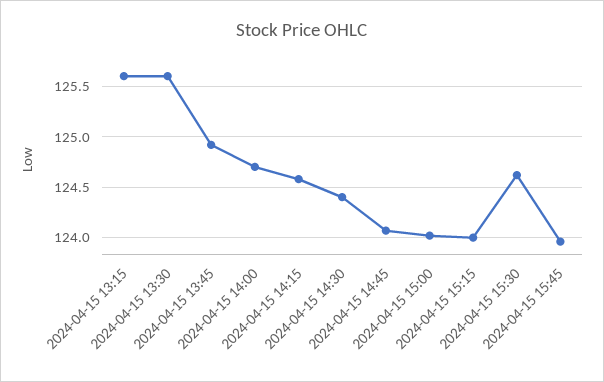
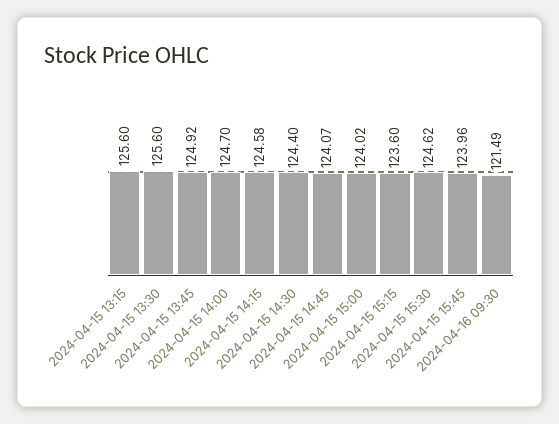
2024-04-15 15:15: 124 -> 123.6
2024-04-16 09:30: none -> 121.49

